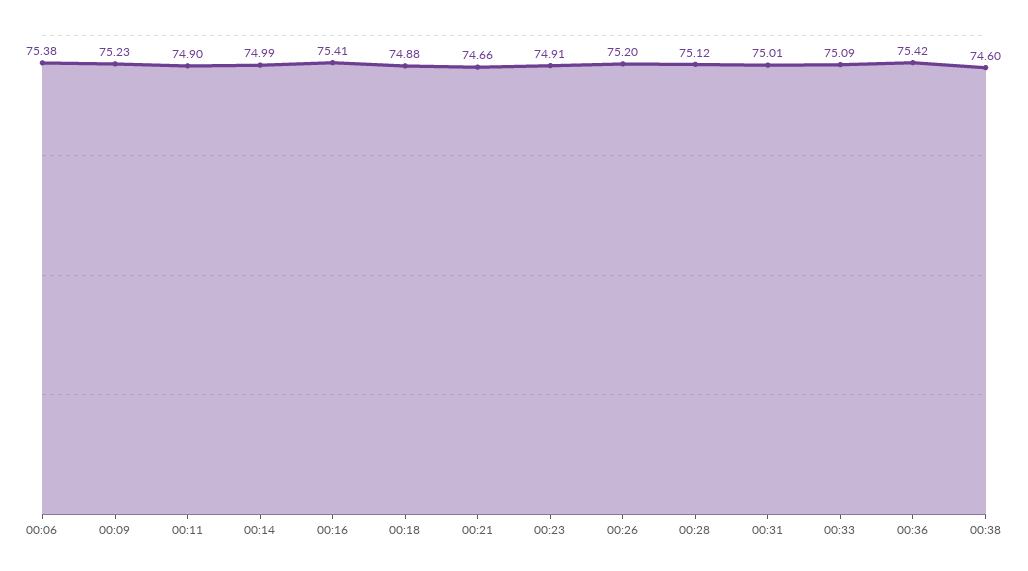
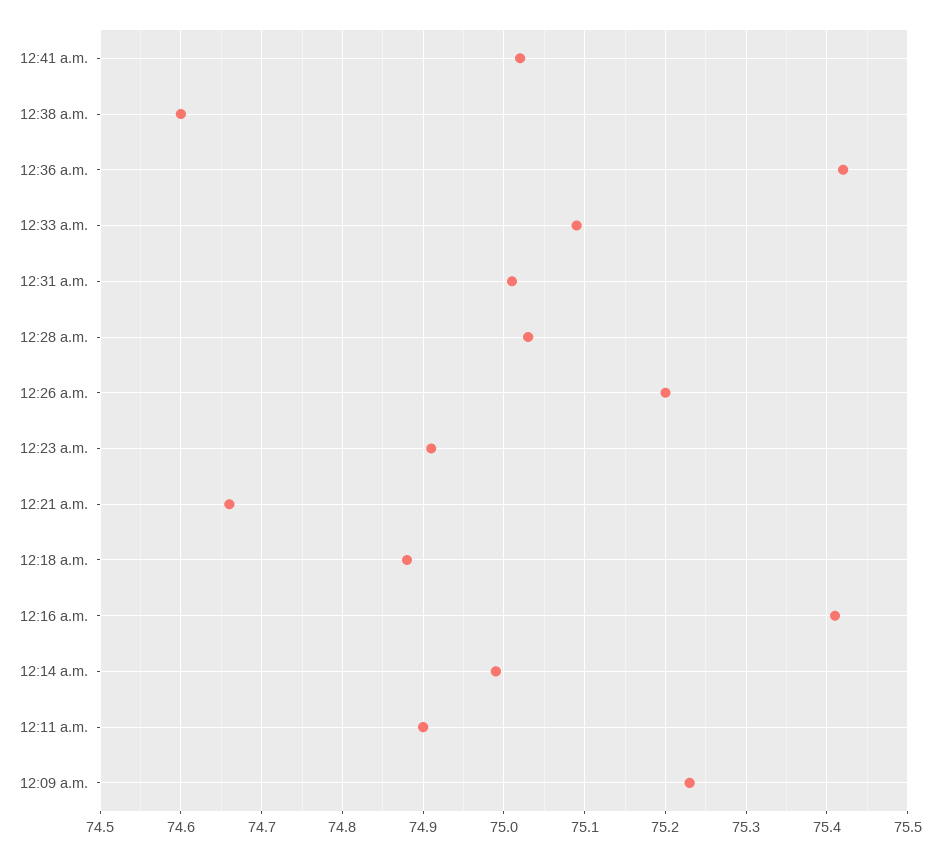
00:06: 75.38 -> none
00:28: 75.12 -> 75.03
12:41 a.m.: none -> 75.02

